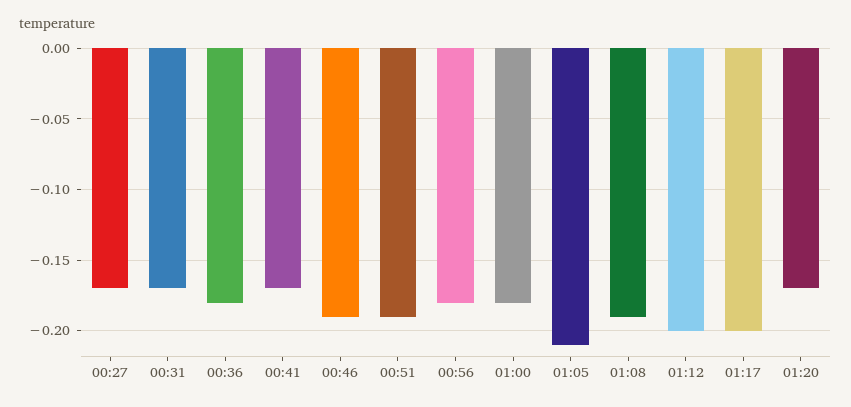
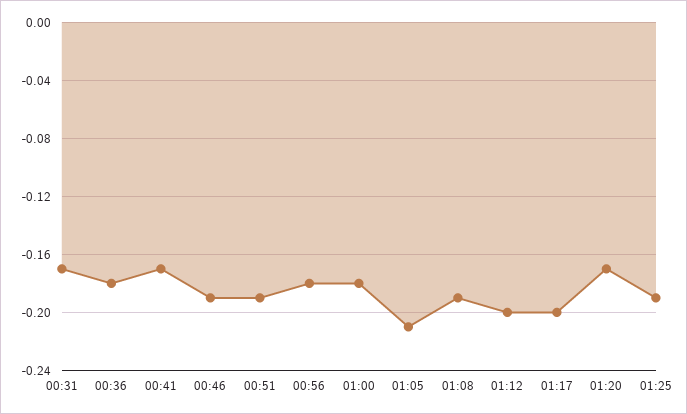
00:27: -0.17 -> none
01:25: none -> -0.19

